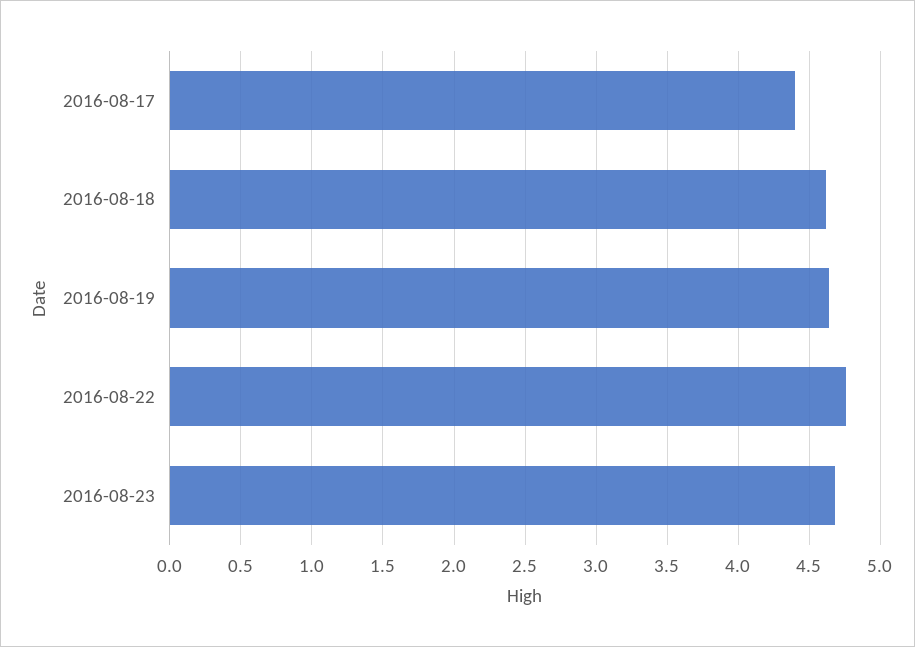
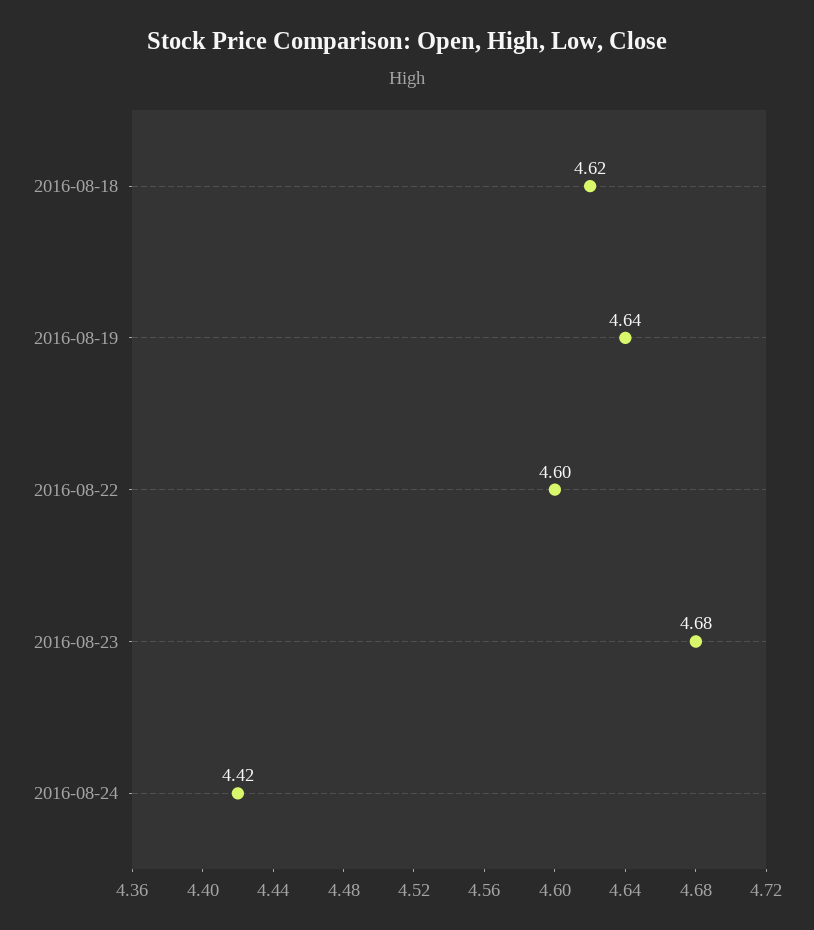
2016-08-17: 4.4 -> none
2016-08-22: 4.75 -> 4.6
2016-08-24: none -> 4.42

